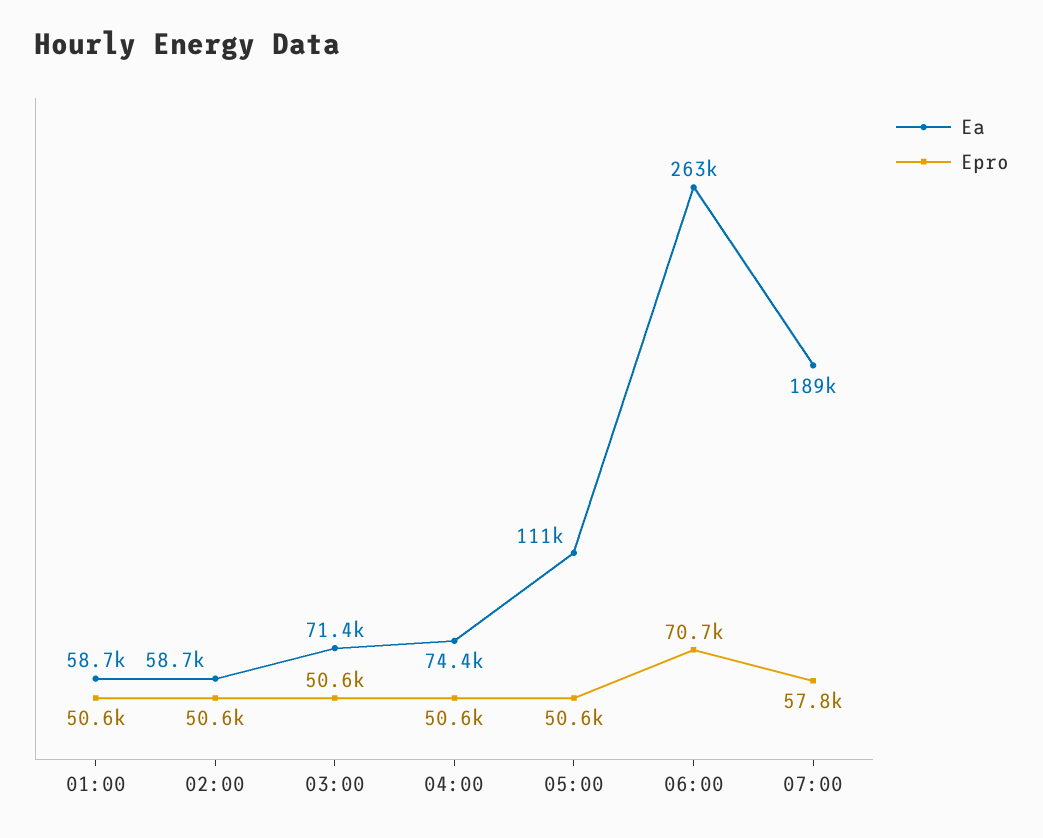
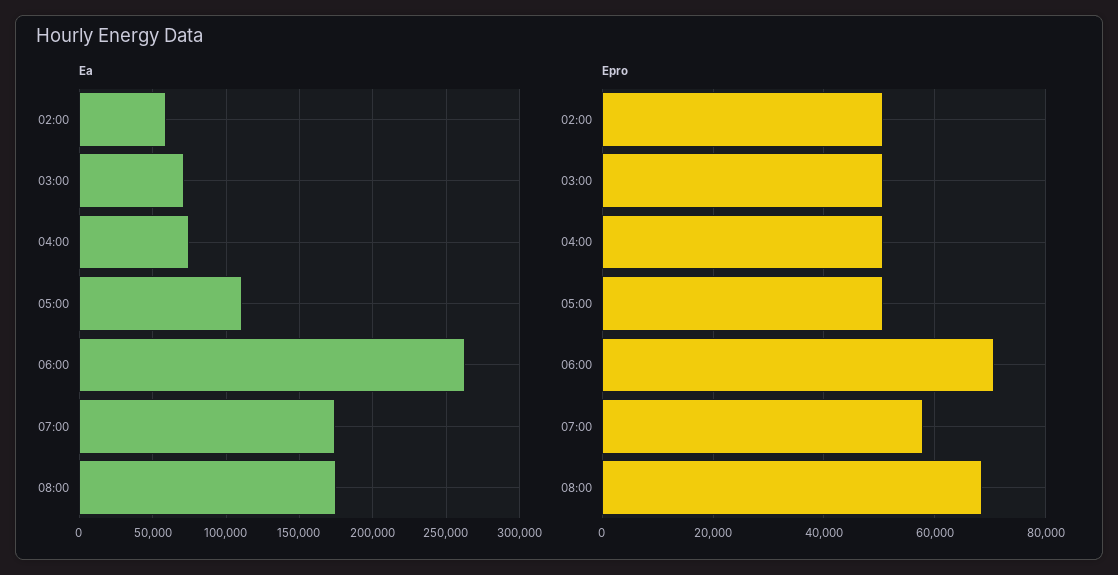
Ea, 01:00: 58700 -> none
Epro, 01:00: 50600 -> none
Ea, 07:00: 189000 -> 175000
Ea, 08:00: none -> 175000
Epro, 08:00: none -> 68000

